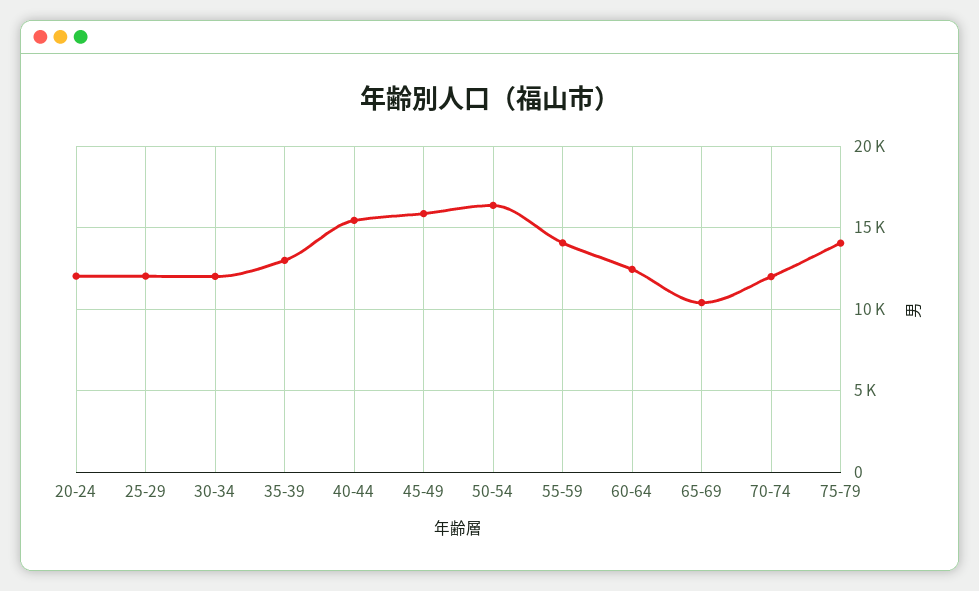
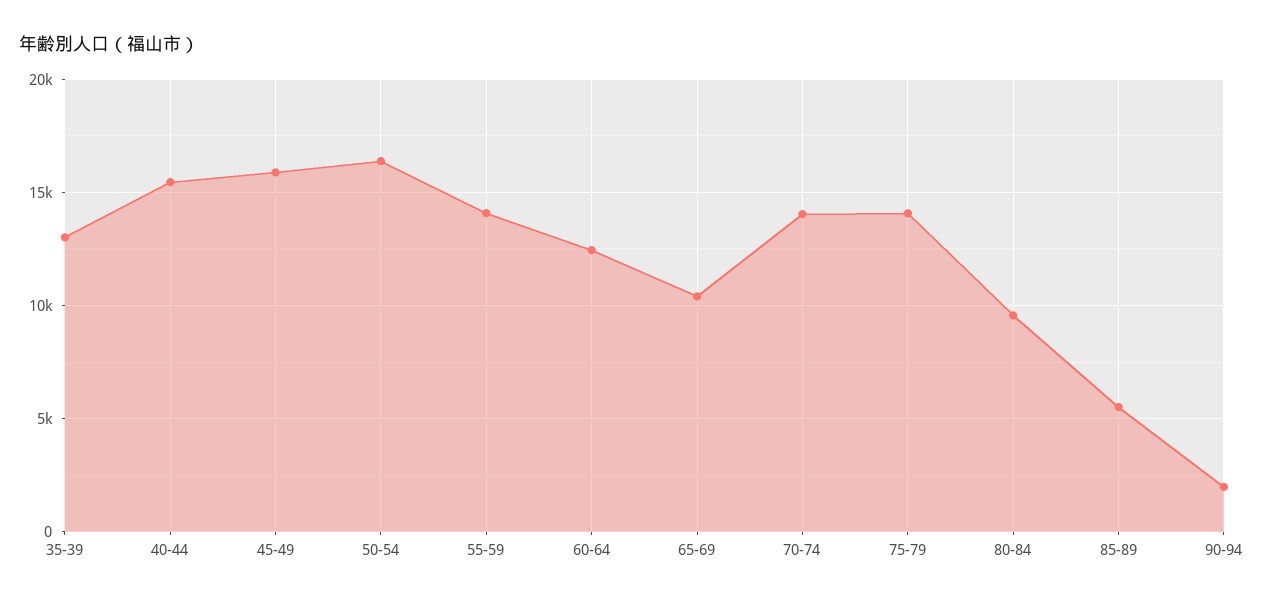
20-24: 12000 -> none
25-29: 12000 -> none
30-34: 12000 -> none
70-74: 12000 -> 14000
80-84: none -> 9500
85-89: none -> 5500
90-94: none -> 2000

